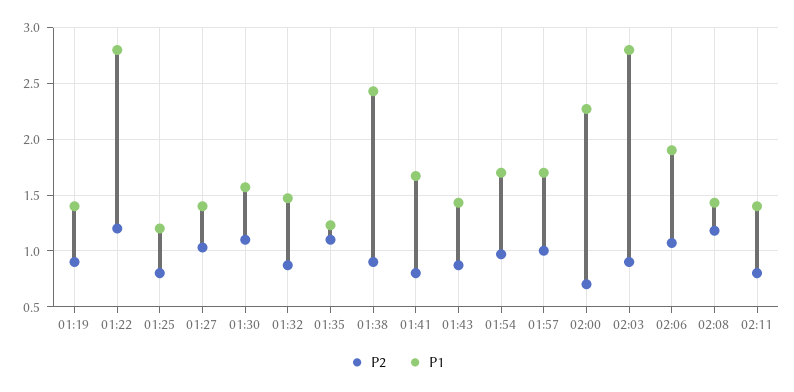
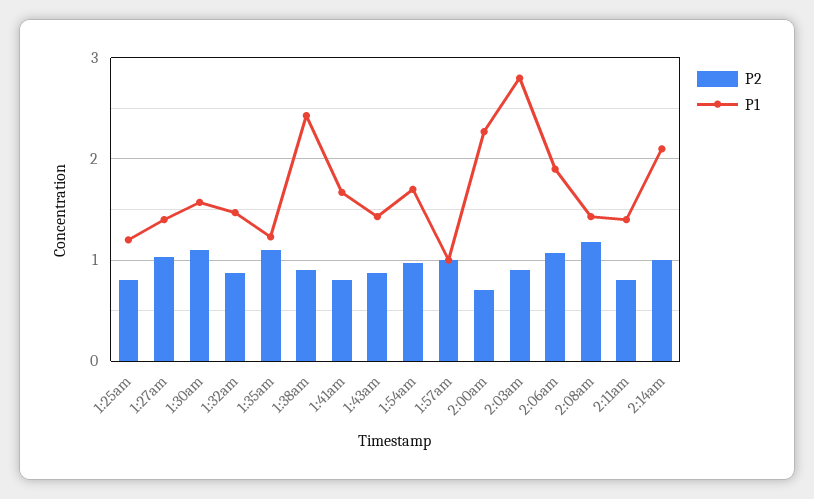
P2, 01:19: 0.9 -> none
P1, 01:19: 1.4 -> none
P2, 01:22: 1.2 -> none
P1, 01:22: 2.8 -> none
P1, 01:57: 1.7 -> 1
P2, 2:14am: none -> 1
P1, 2:14am: none -> 2.1

